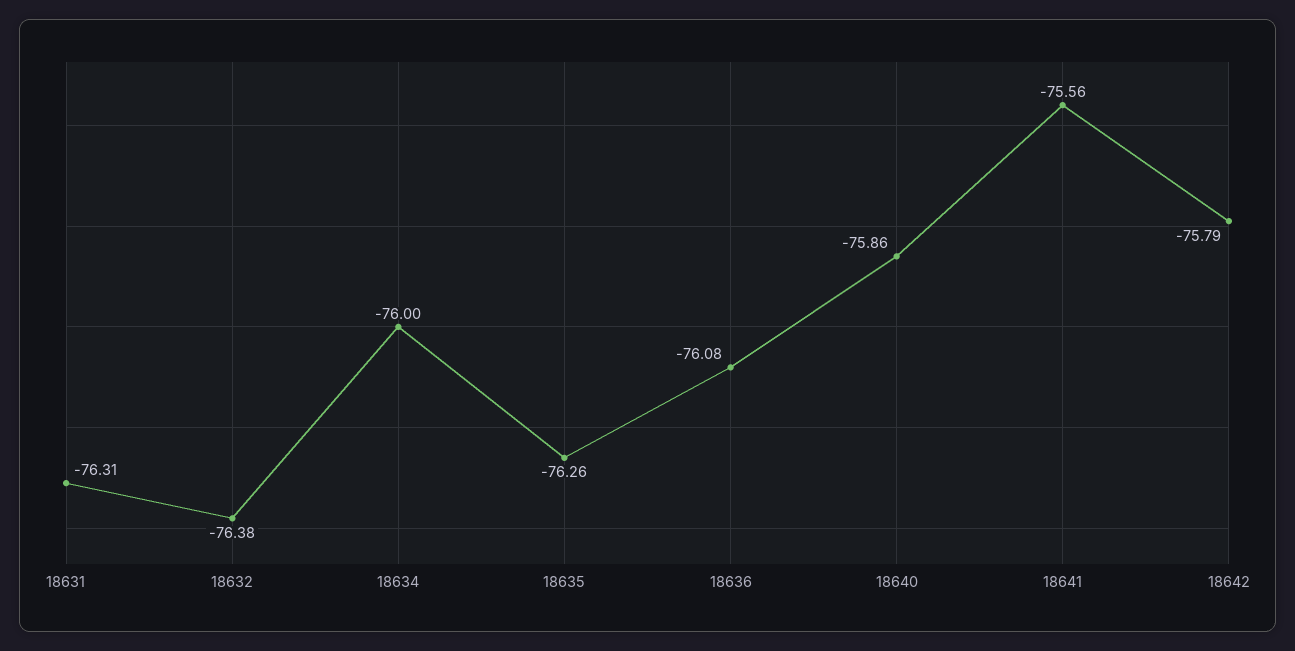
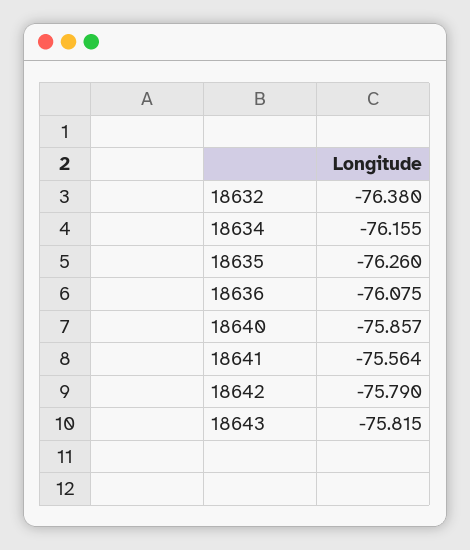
18631: -76.31 -> none
18634: -76 -> -76.155
18643: none -> -75.815

